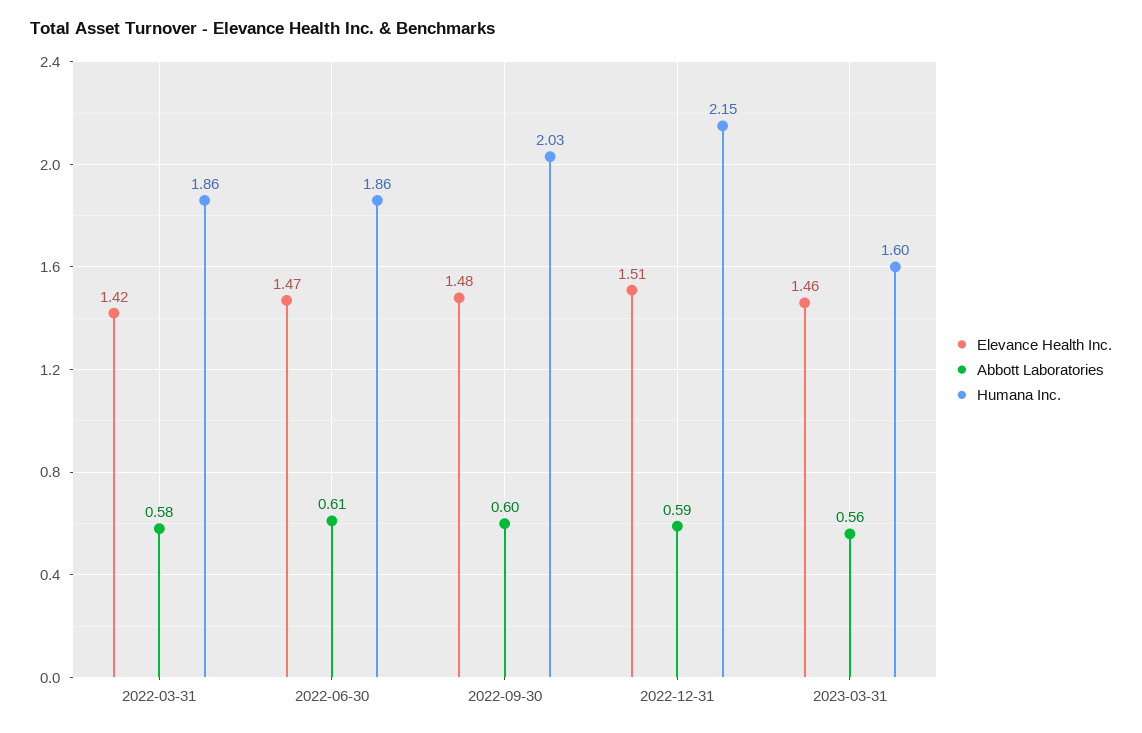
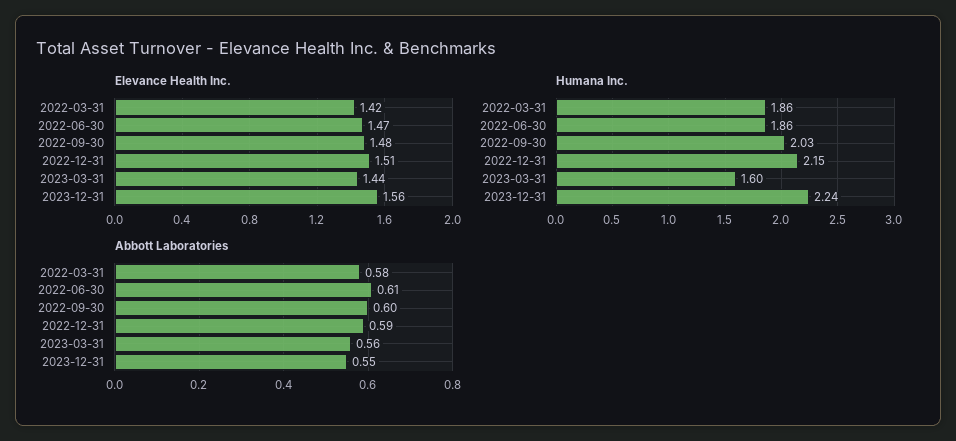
Elevance Health Inc., 2023-03-31: 1.46 -> 1.44
Elevance Health Inc., 2023-12-31: none -> 1.56
Humana Inc., 2023-12-31: none -> 2.24
Abbott Laboratories, 2023-12-31: none -> 0.55

